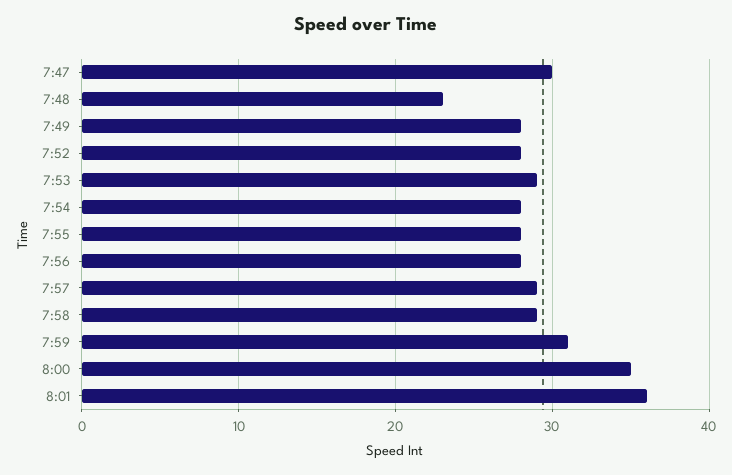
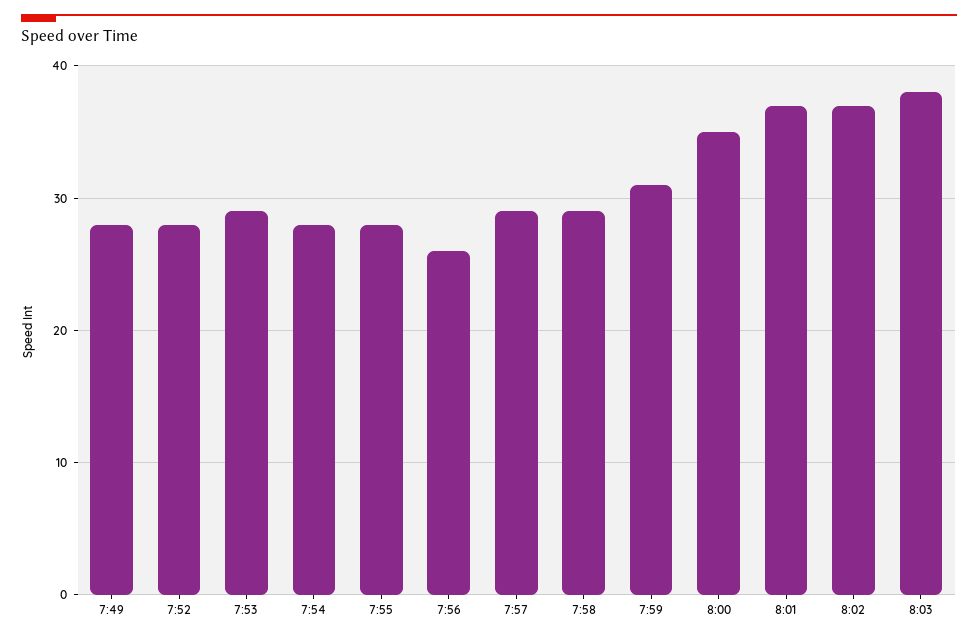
7:47: 30 -> none
7:48: 23 -> none
7:56: 28 -> 26
8:01: 36 -> 37
8:02: none -> 37
8:03: none -> 38

